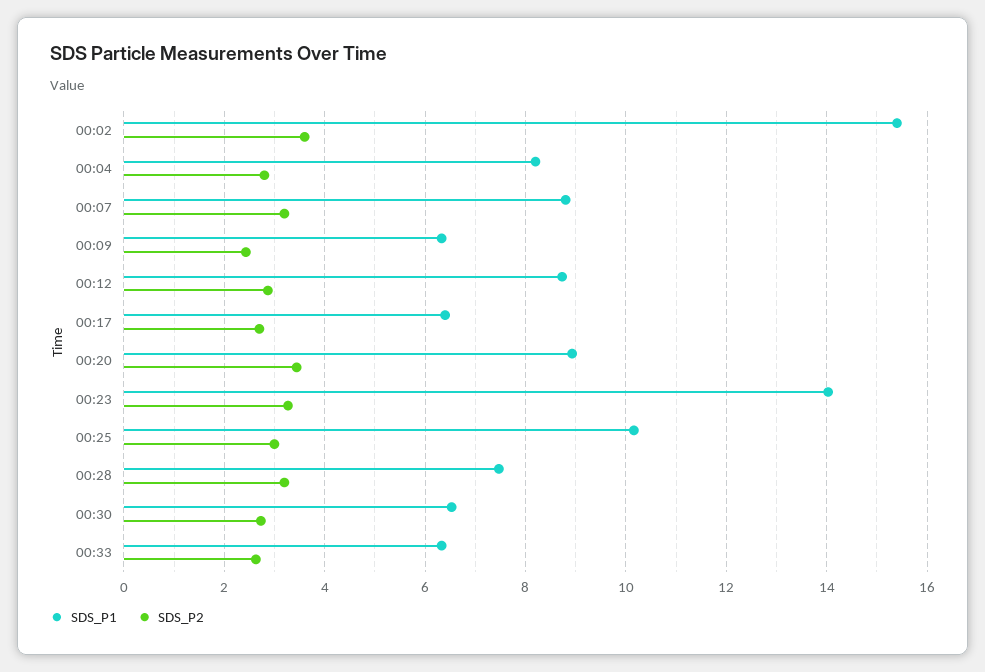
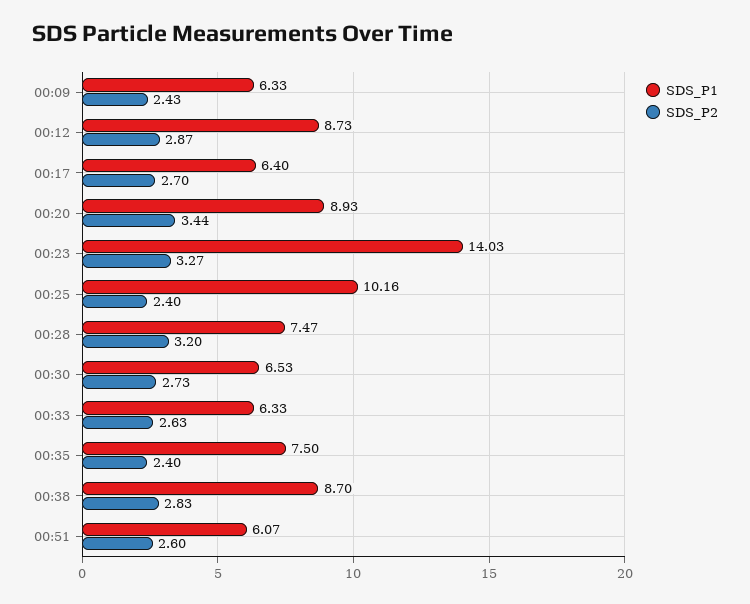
SDS_P1, 00:02: 15.4 -> none
SDS_P2, 00:02: 3.6 -> none
SDS_P1, 00:04: 8.2 -> none
SDS_P2, 00:04: 2.8 -> none
SDS_P1, 00:07: 8.8 -> none
SDS_P2, 00:07: 3.2 -> none
SDS_P2, 00:25: 3 -> 2.4
SDS_P1, 00:35: none -> 7.5
SDS_P2, 00:35: none -> 2.4
SDS_P1, 00:38: none -> 8.7
SDS_P2, 00:38: none -> 2.83
SDS_P1, 00:51: none -> 6.07
SDS_P2, 00:51: none -> 2.6

